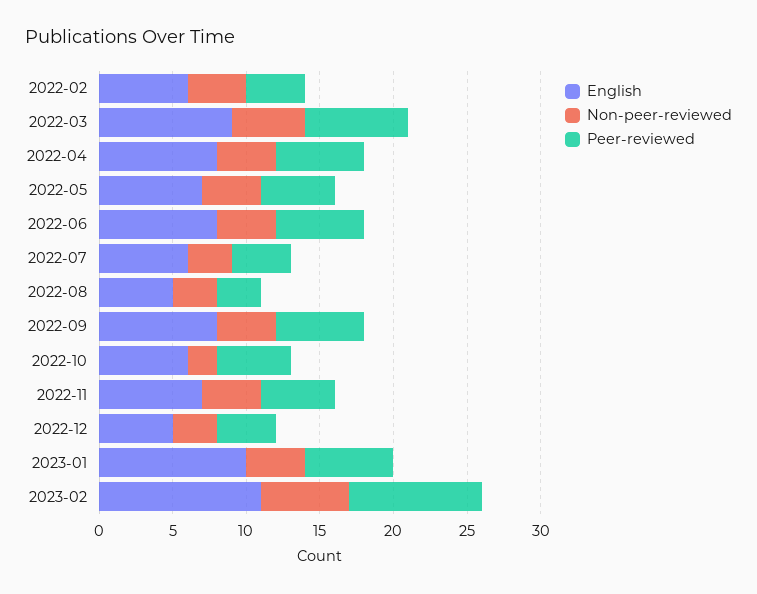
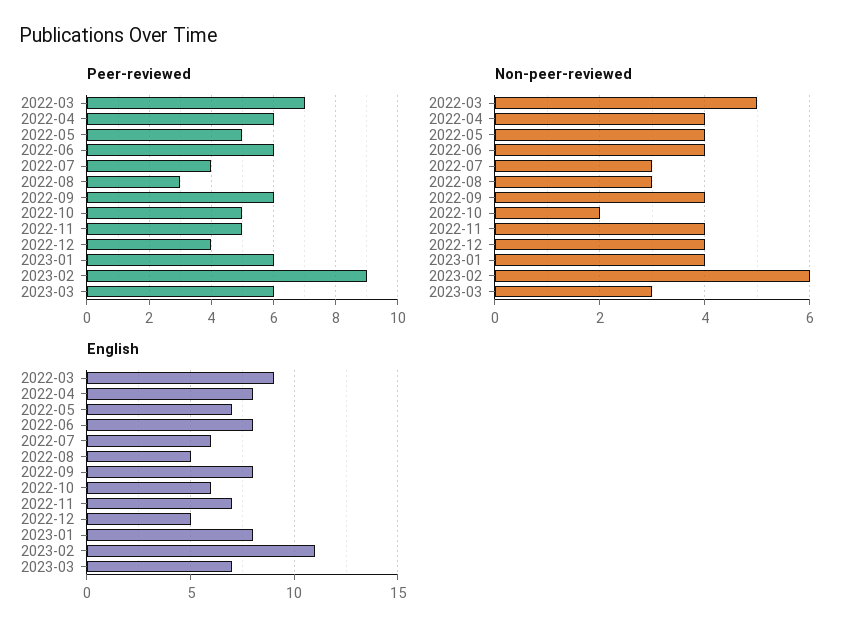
English, 2022-02: 6 -> none
Non-peer-reviewed, 2022-02: 4 -> none
Peer-reviewed, 2022-02: 4 -> none
Non-peer-reviewed, 2022-12: 3 -> 4
English, 2023-01: 10 -> 8
Peer-reviewed, 2023-03: none -> 6
Non-peer-reviewed, 2023-03: none -> 3
English, 2023-03: none -> 7

